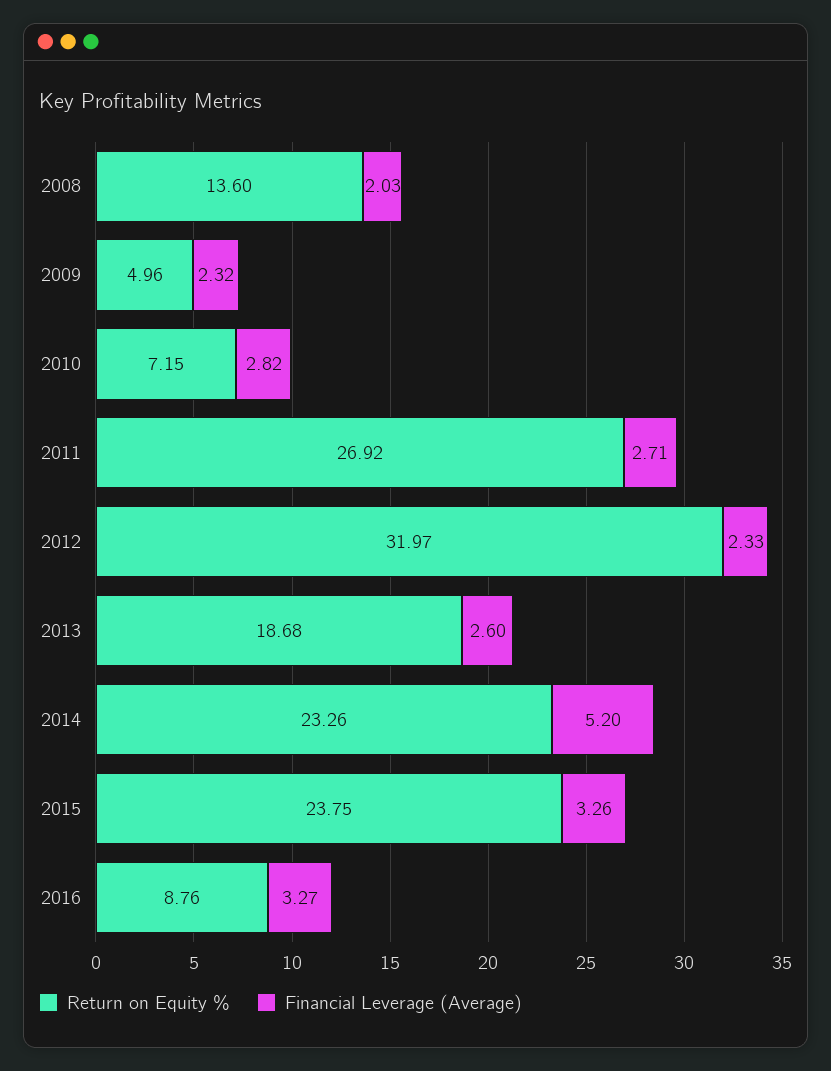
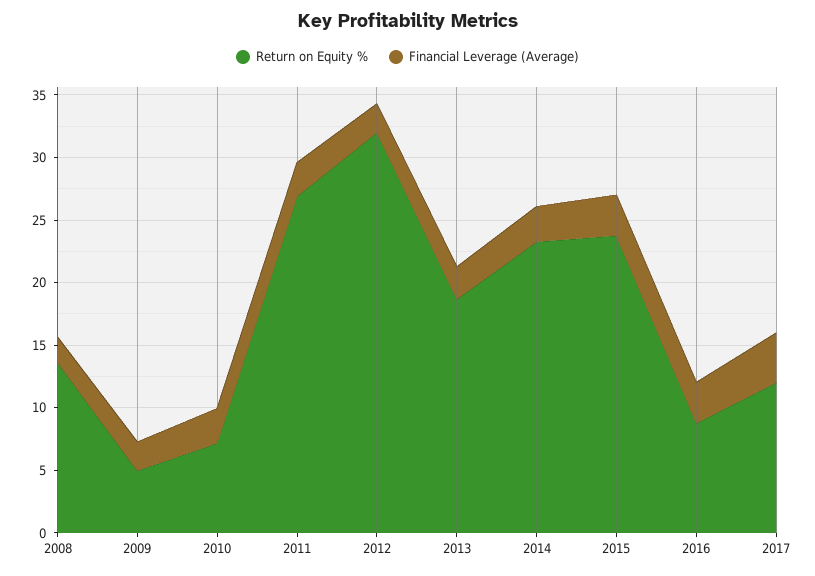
Financial Leverage (Average), 2014: 5.2 -> 3
Return on Equity %, 2017: none -> 12
Financial Leverage (Average), 2017: none -> 4

